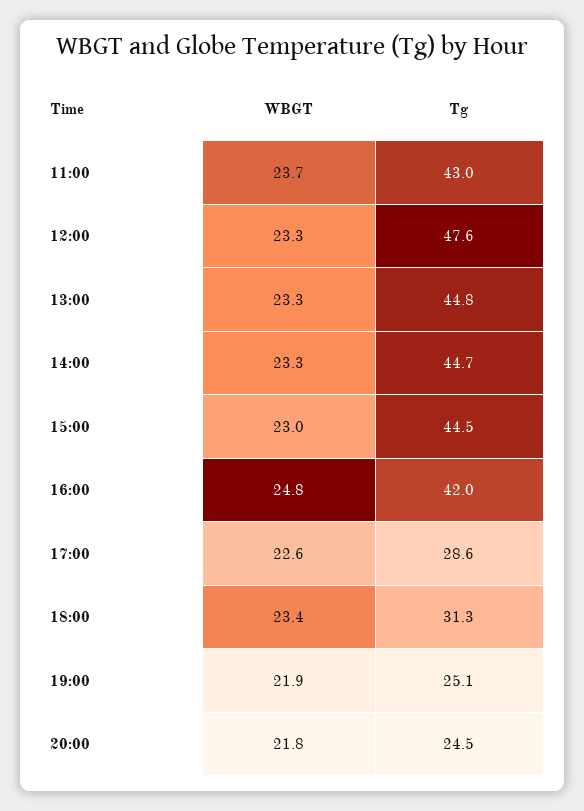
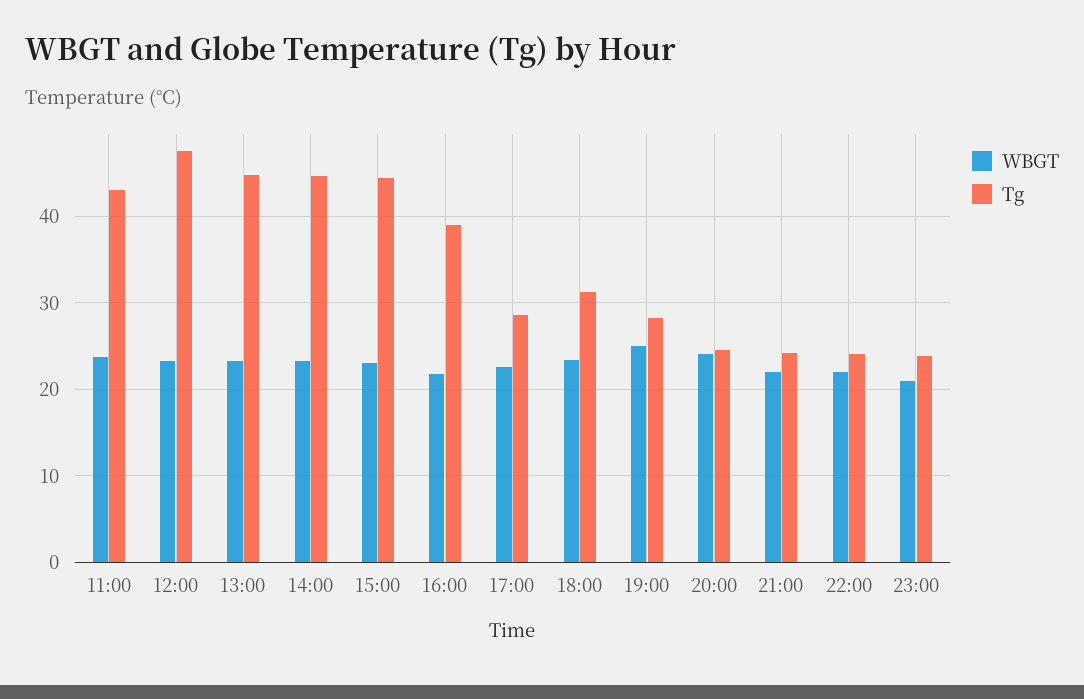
WBGT, 16:00: 24.8 -> 22
Tg, 16:00: 42 -> 39
WBGT, 19:00: 21.9 -> 25
Tg, 19:00: 25.1 -> 28
WBGT, 20:00: 21.8 -> 24
WBGT, 21:00: none -> 22
Tg, 21:00: none -> 24
WBGT, 22:00: none -> 22
Tg, 22:00: none -> 24
WBGT, 23:00: none -> 21
Tg, 23:00: none -> 24

